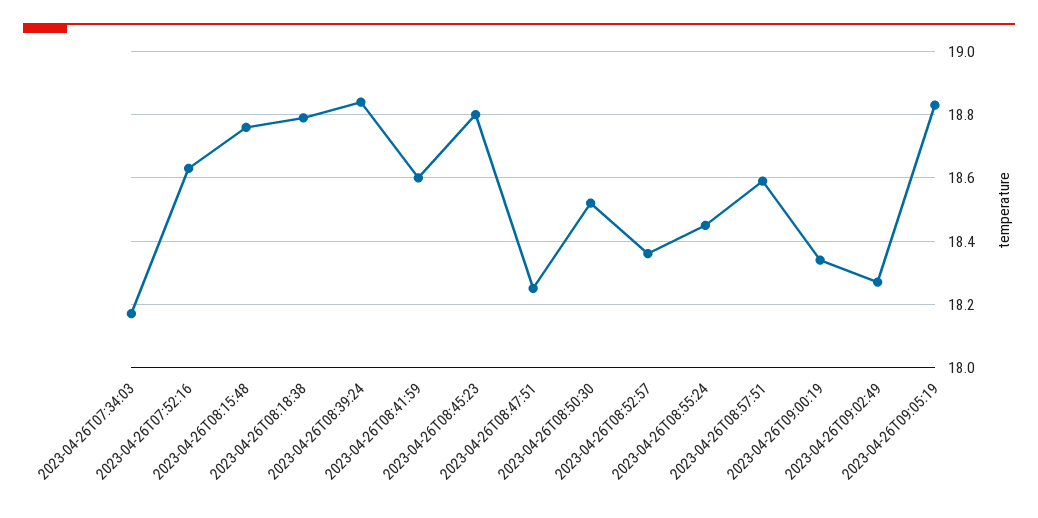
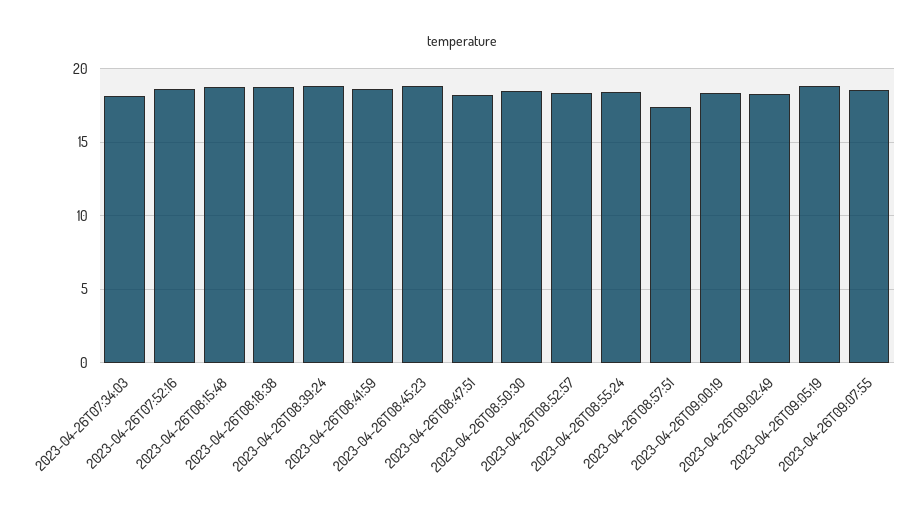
2023-04-26T08:57:51: 18.6 -> 17.5
2023-04-26T09:07:55: none -> 18.5

